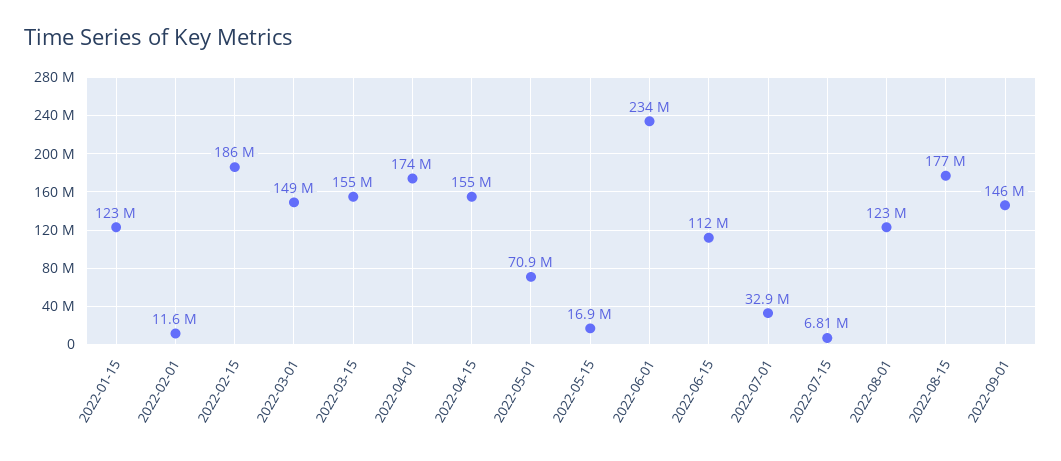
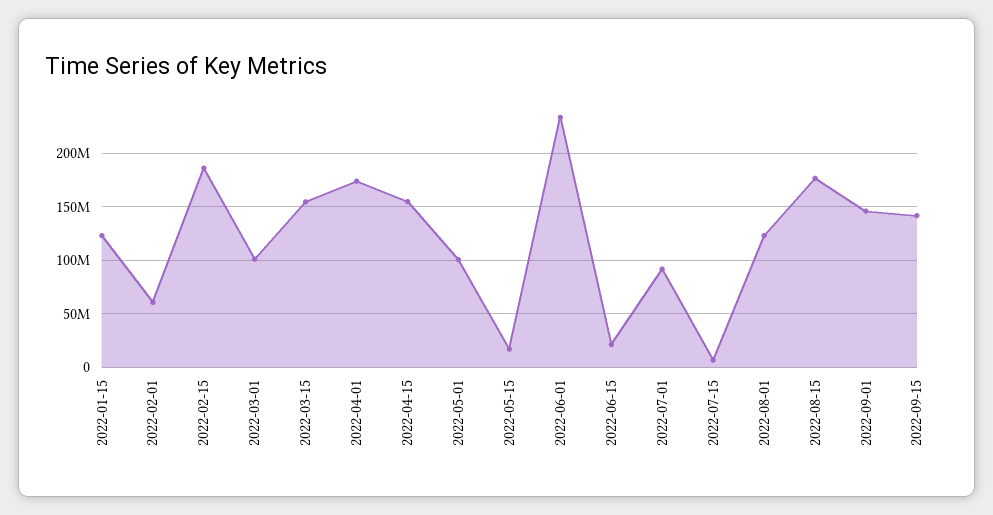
2022-02-01: 11600000 -> 60000000
2022-03-01: 149000000 -> 100000000
2022-05-01: 70900000 -> 100000000
2022-06-15: 112000000 -> 20000000
2022-07-01: 32900000 -> 90000000
2022-09-15: none -> 140000000

